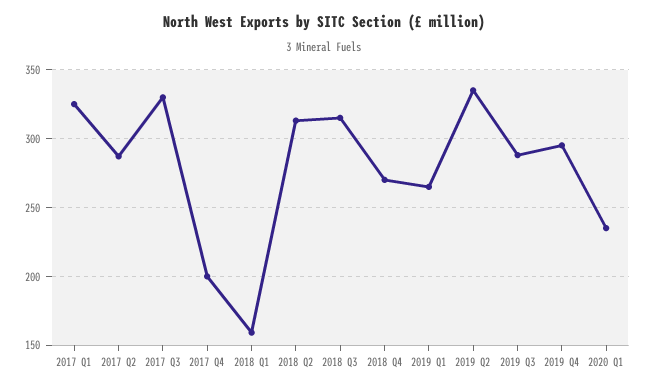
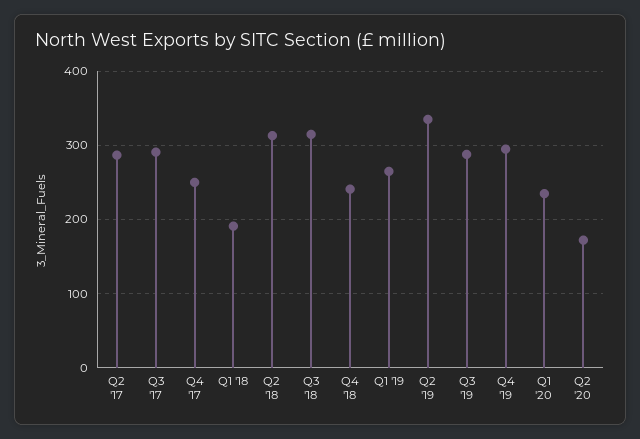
2017 Q1: 325 -> none
2017 Q3: 330 -> 290
2017 Q4: 200 -> 250
2018 Q1: 160 -> 190
2018 Q4: 270 -> 240
Q2 '20: none -> 170

